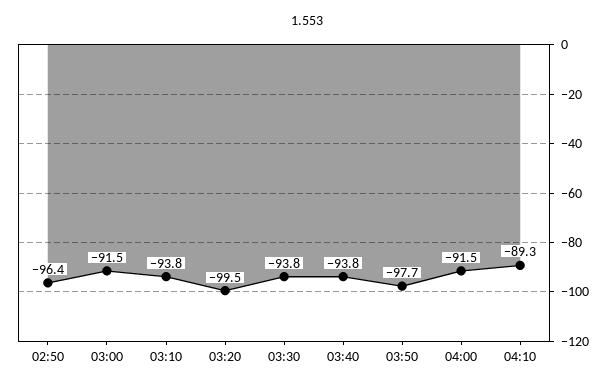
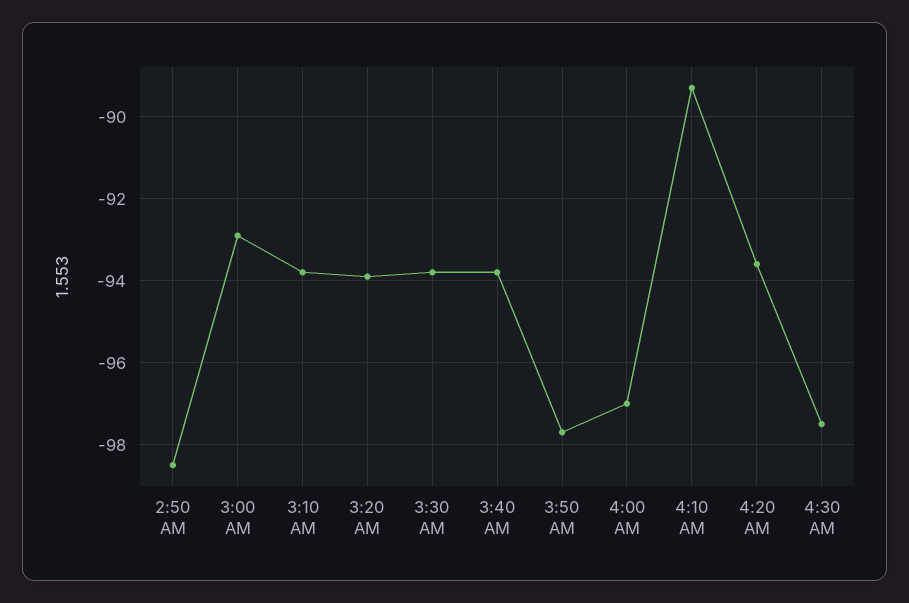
02:50: -96.4 -> -98.5
03:00: -91.5 -> -93
03:20: -99.5 -> -94
04:00: -91.5 -> -97
4:20 AM: none -> -93.5
4:30 AM: none -> -97.5

